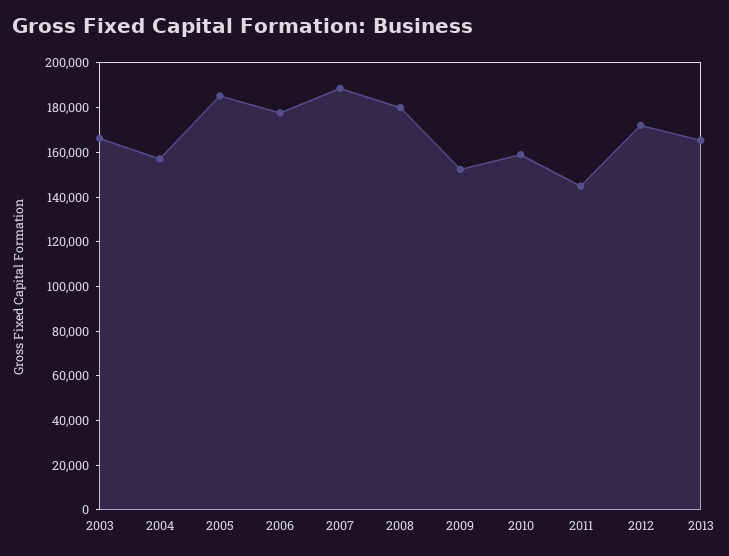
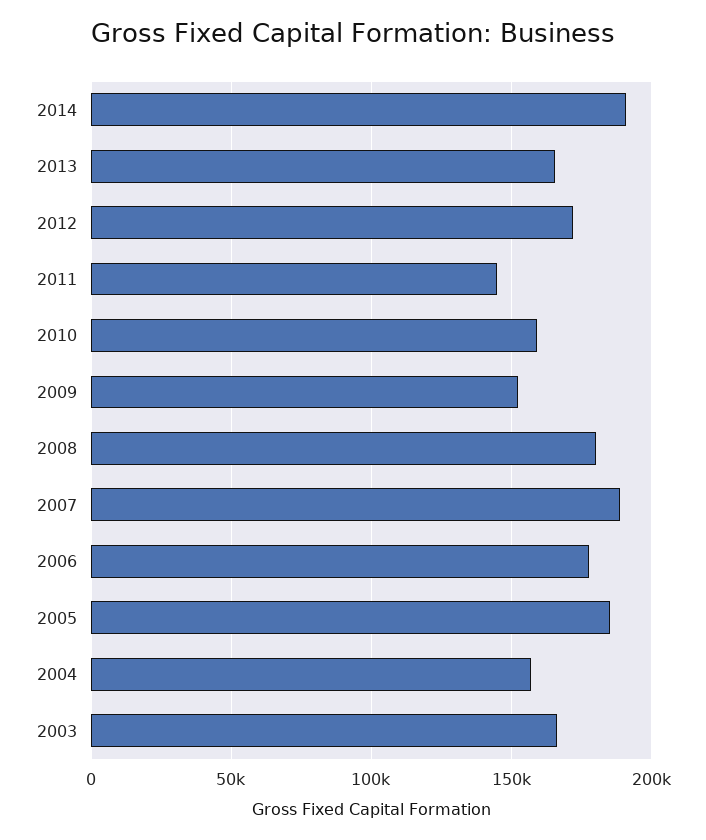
2014: none -> 190000

